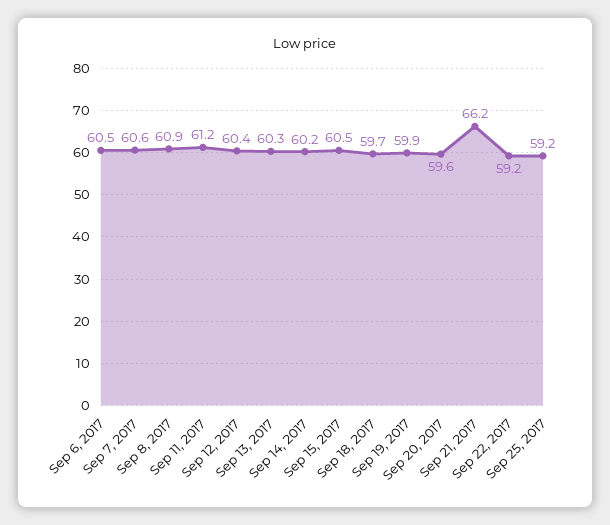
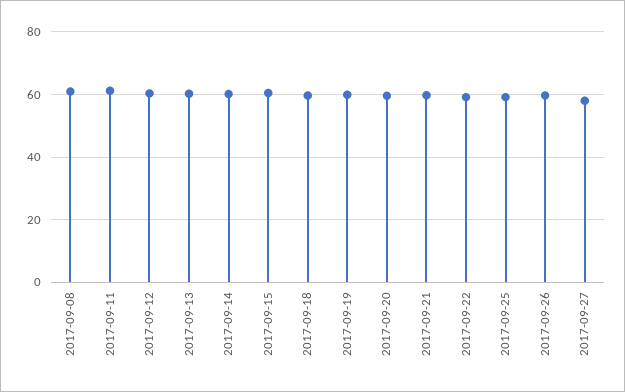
Sep 6, 2017: 60.5 -> none
Sep 7, 2017: 60.6 -> none
Sep 21, 2017: 66.2 -> 60
2017-09-26: none -> 60
2017-09-27: none -> 58

